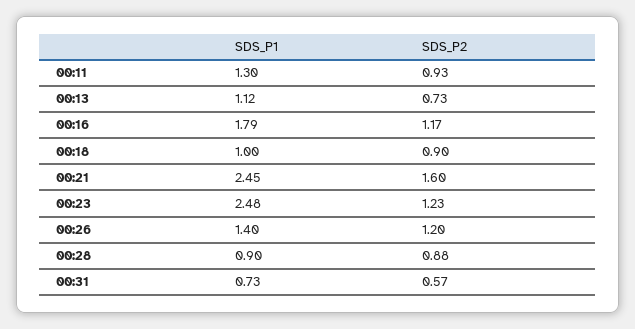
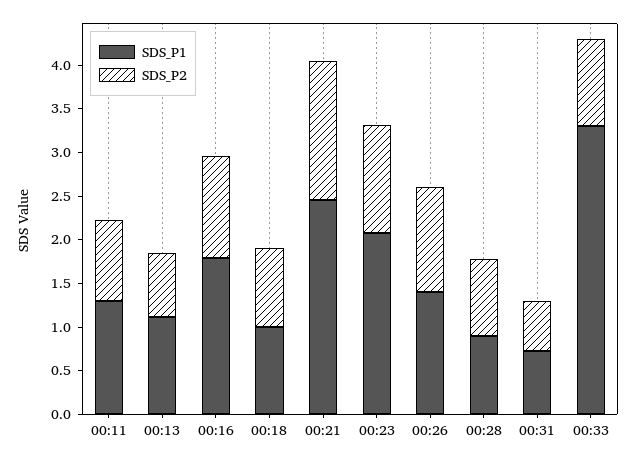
SDS_P1, 00:23: 2.48 -> 2.1
SDS_P1, 00:33: none -> 3.3
SDS_P2, 00:33: none -> 1

